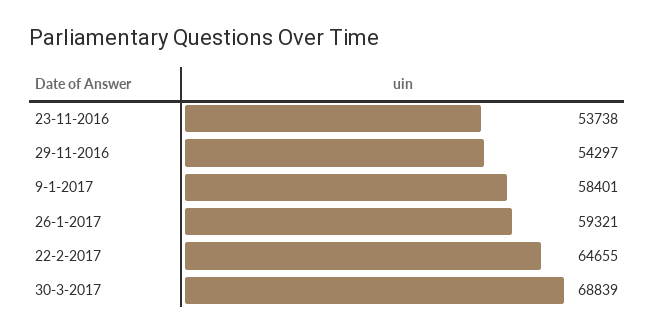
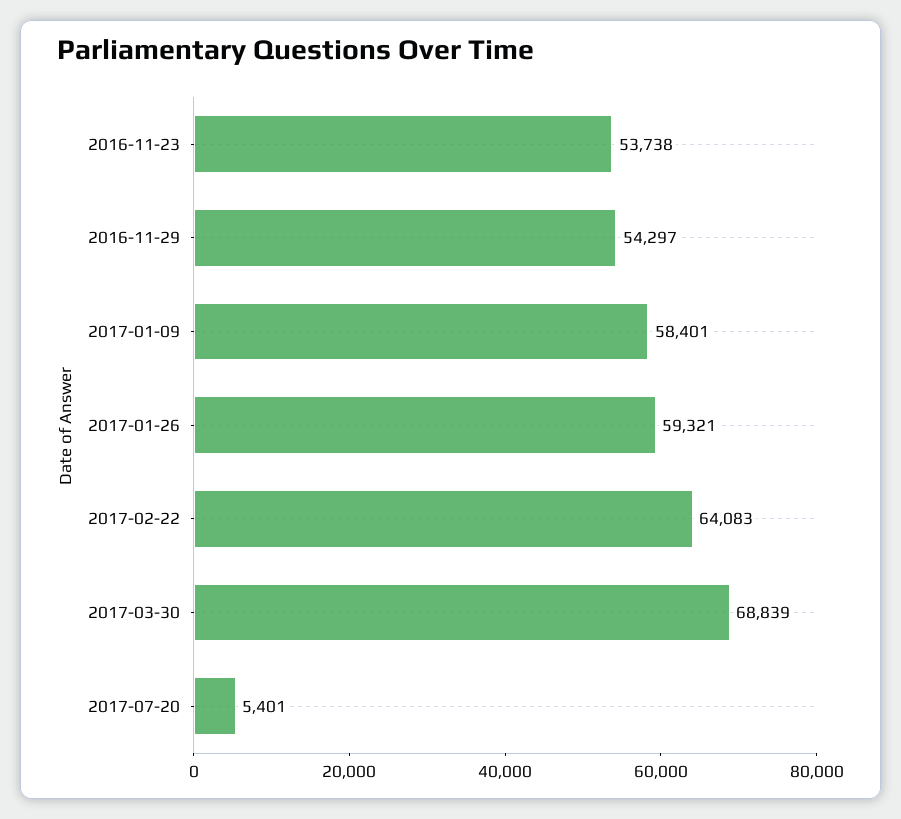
22-2-2017: 64655 -> 64083
2017-07-20: none -> 5401

